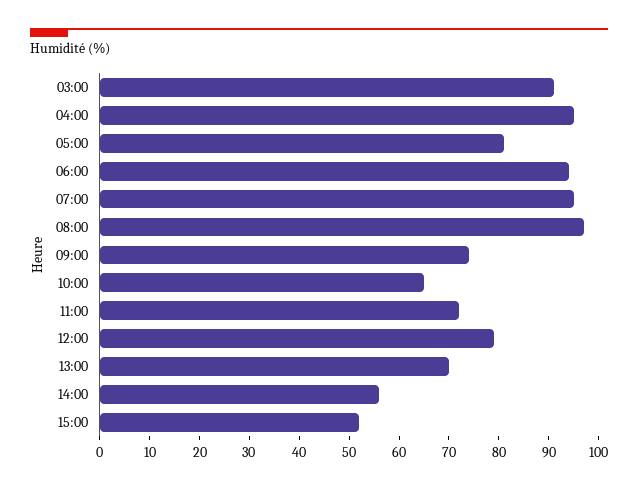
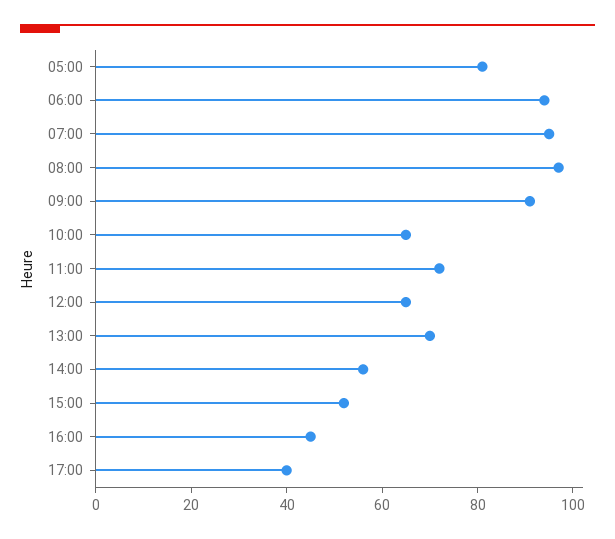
03:00: 90 -> none
04:00: 95 -> none
09:00: 75 -> 90
12:00: 80 -> 65
16:00: none -> 45
17:00: none -> 40

